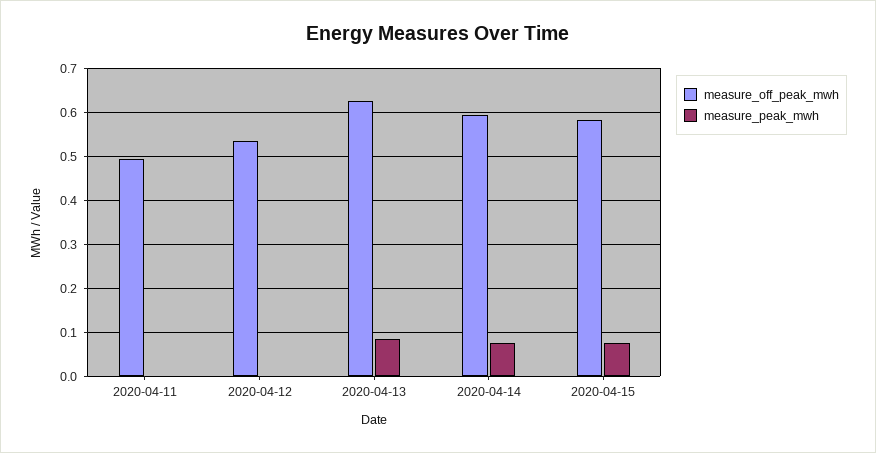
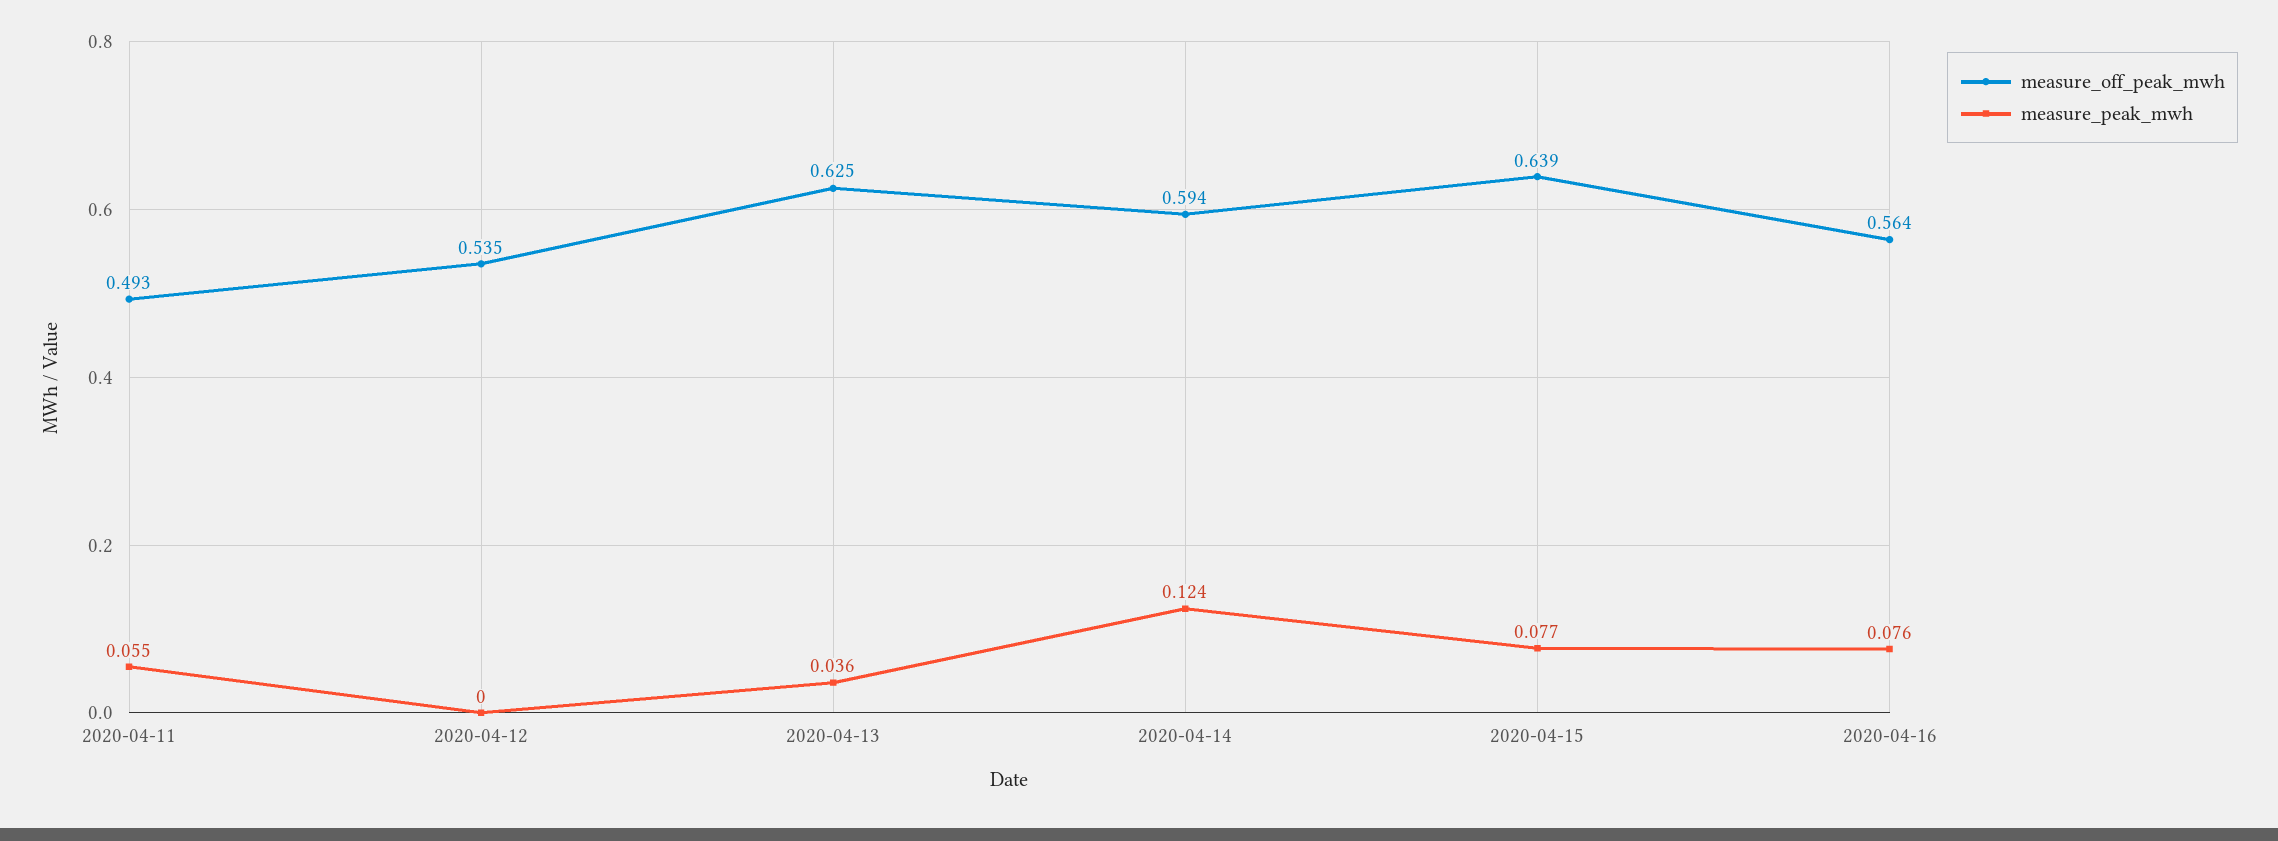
measure_peak_mwh, 2020-04-11: 0 -> 0.055
measure_peak_mwh, 2020-04-13: 0.08 -> 0.036
measure_peak_mwh, 2020-04-14: 0.08 -> 0.124
measure_off_peak_mwh, 2020-04-15: 0.58 -> 0.639
measure_off_peak_mwh, 2020-04-16: none -> 0.564
measure_peak_mwh, 2020-04-16: none -> 0.076

